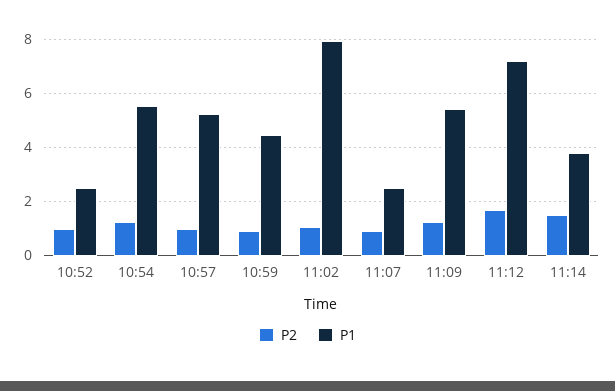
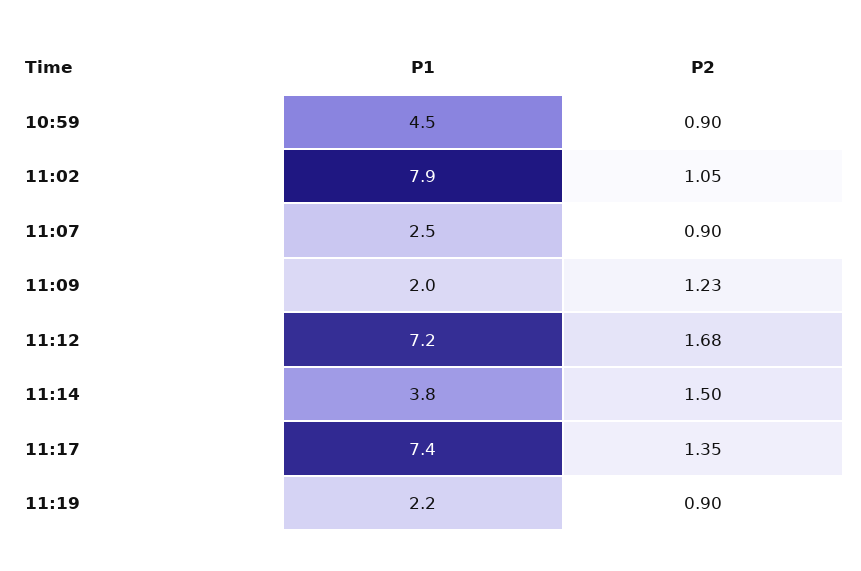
P2, 10:52: 1 -> none
P1, 10:52: 2.5 -> none
P2, 10:54: 1.25 -> none
P1, 10:54: 5.5 -> none
P2, 10:57: 1 -> none
P1, 10:57: 5.25 -> none
P1, 11:09: 5.5 -> 2
P1, 11:17: none -> 7.4
P2, 11:17: none -> 1.35
P1, 11:19: none -> 2.2
P2, 11:19: none -> 0.9

